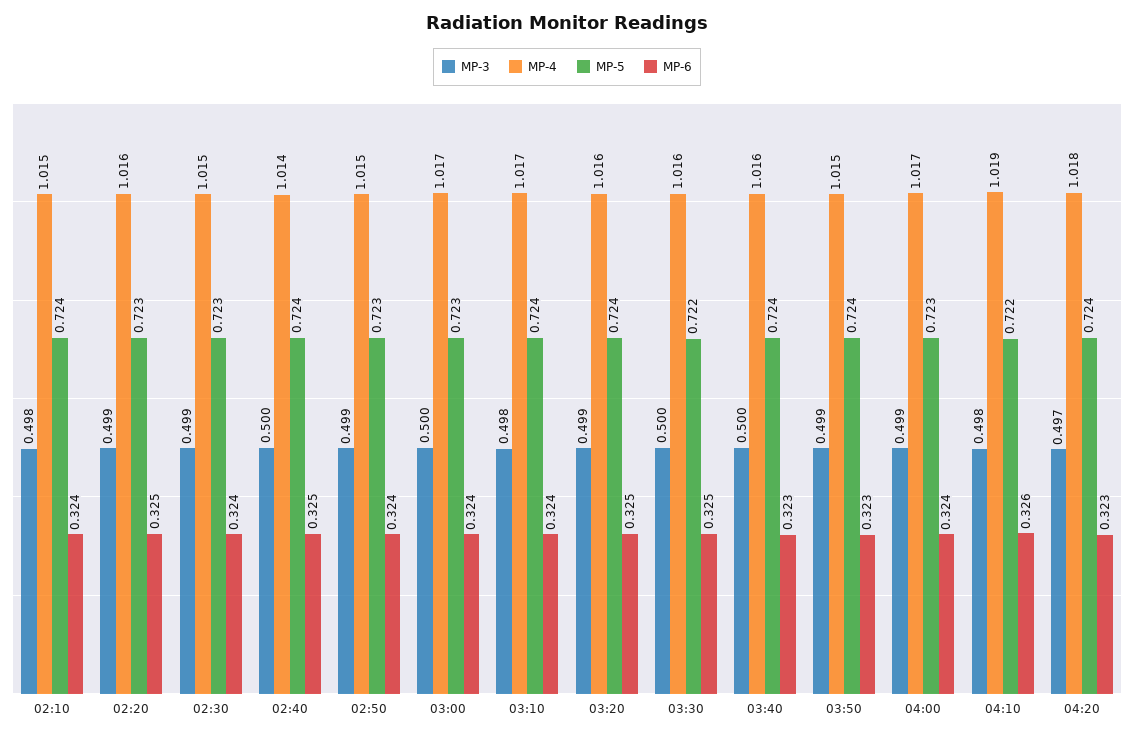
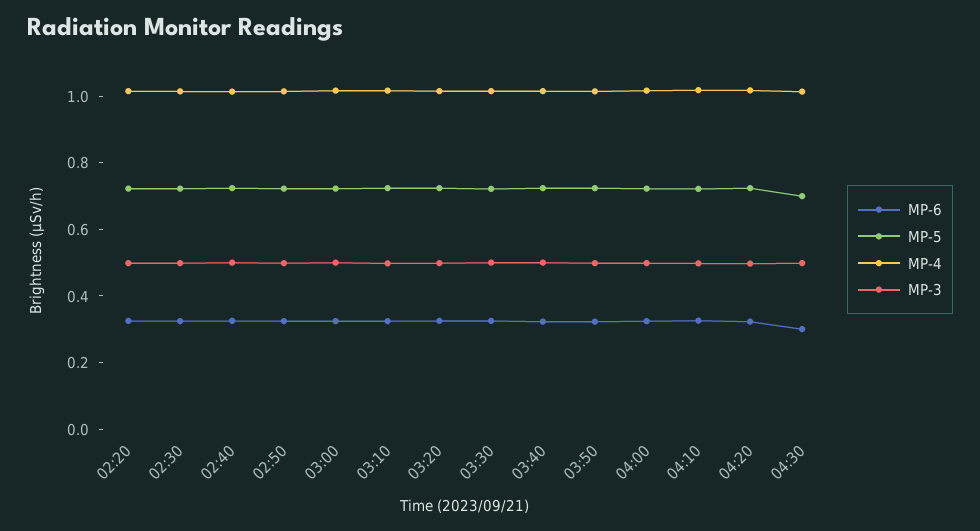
MP-3, 02:10: 0.498 -> none
MP-4, 02:10: 1.015 -> none
MP-5, 02:10: 0.724 -> none
MP-6, 02:10: 0.324 -> none
MP-6, 04:30: none -> 0.3
MP-5, 04:30: none -> 0.7
MP-4, 04:30: none -> 1
MP-3, 04:30: none -> 0.5

